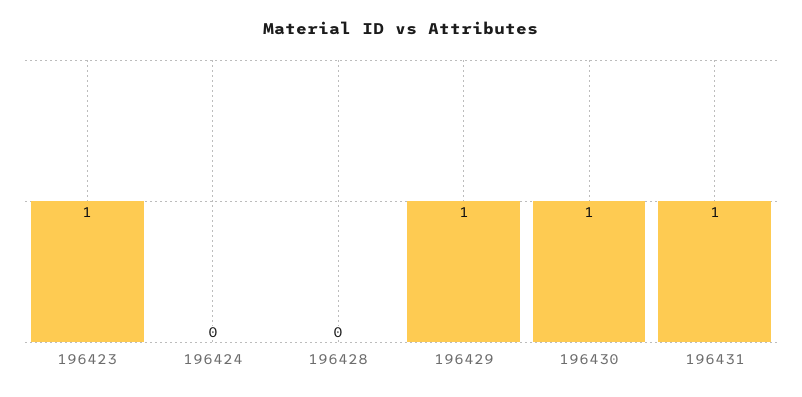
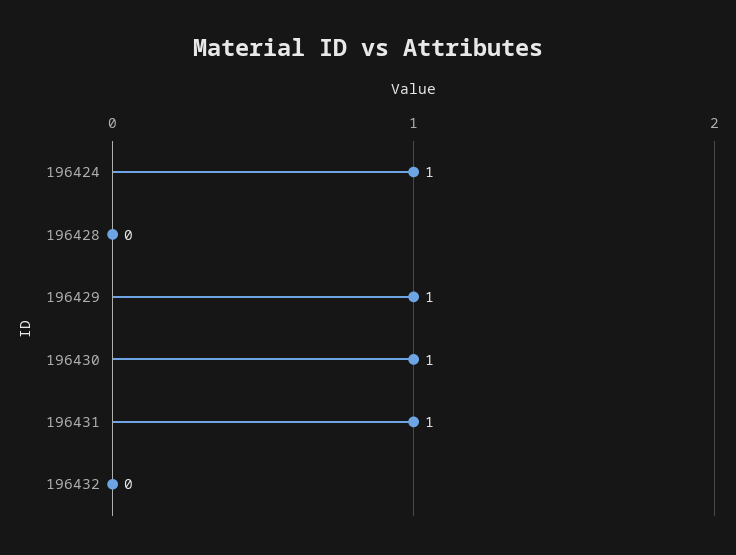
196423: 1 -> none
196424: 0 -> 1
196432: none -> 0

